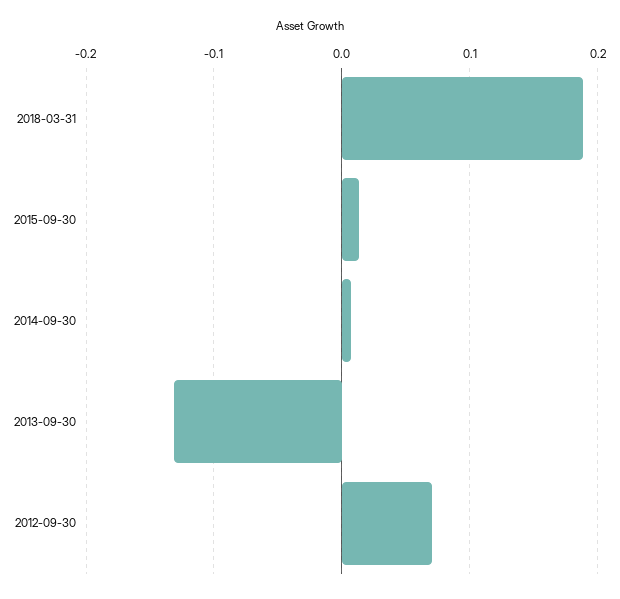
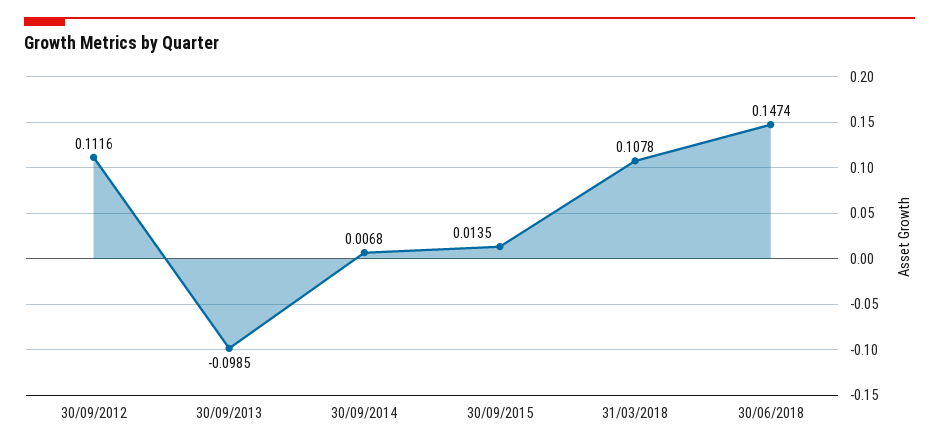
2018-03-31: 0.19 -> 0.1078
2013-09-30: -0.13 -> -0.0985
2012-09-30: 0.07 -> 0.1116
30/06/2018: none -> 0.1474

